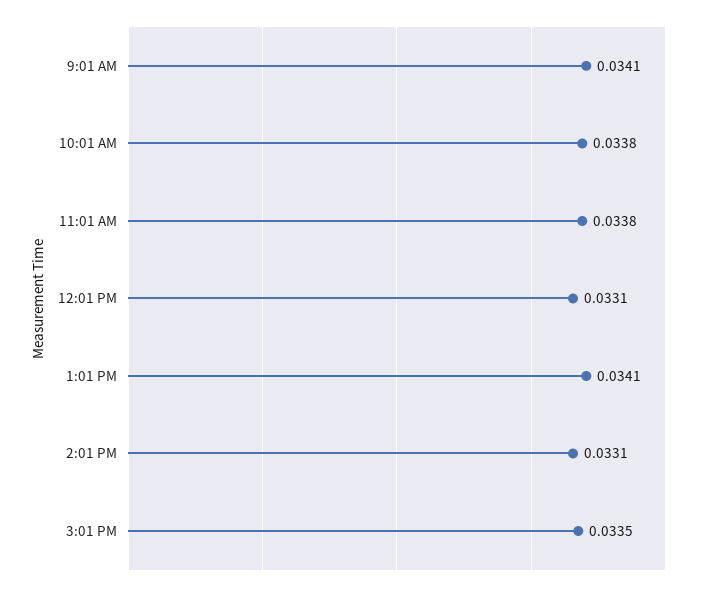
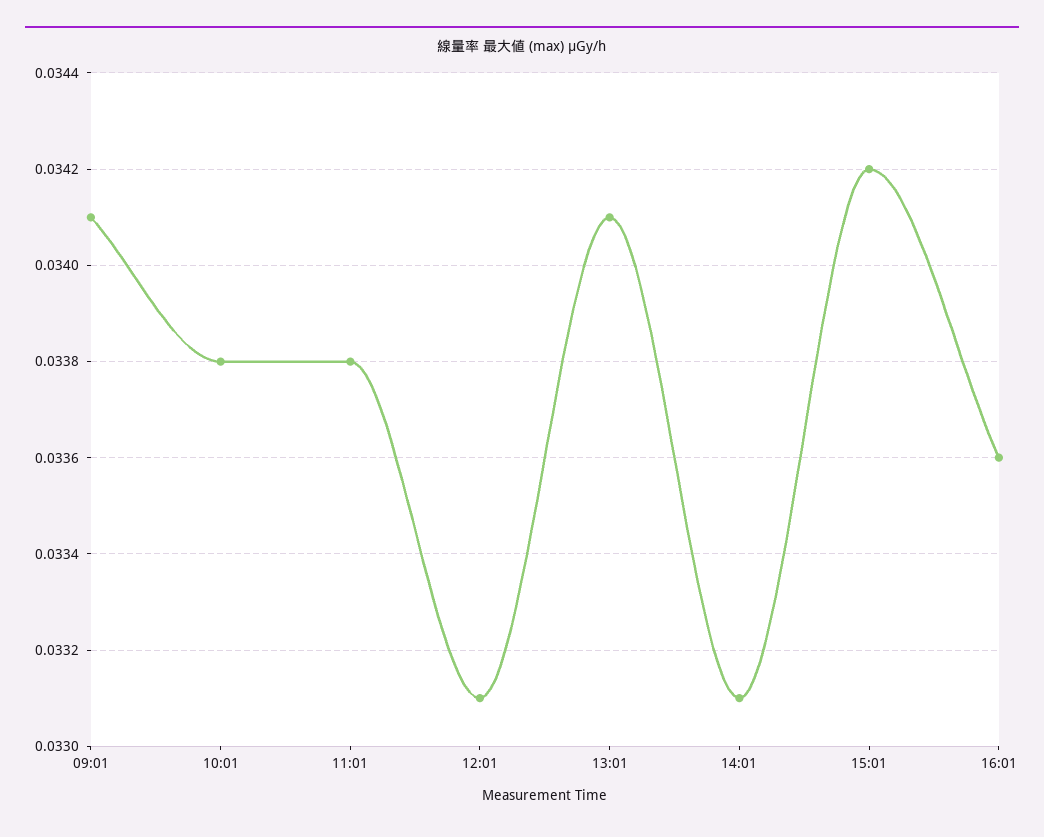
3:01 PM: 0.0335 -> 0.0342
16:01: none -> 0.0336

